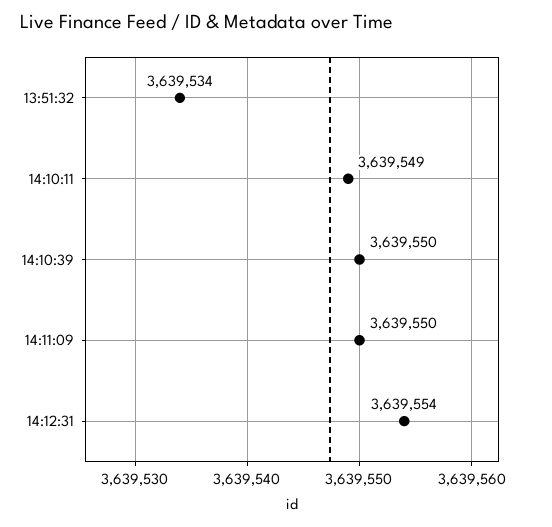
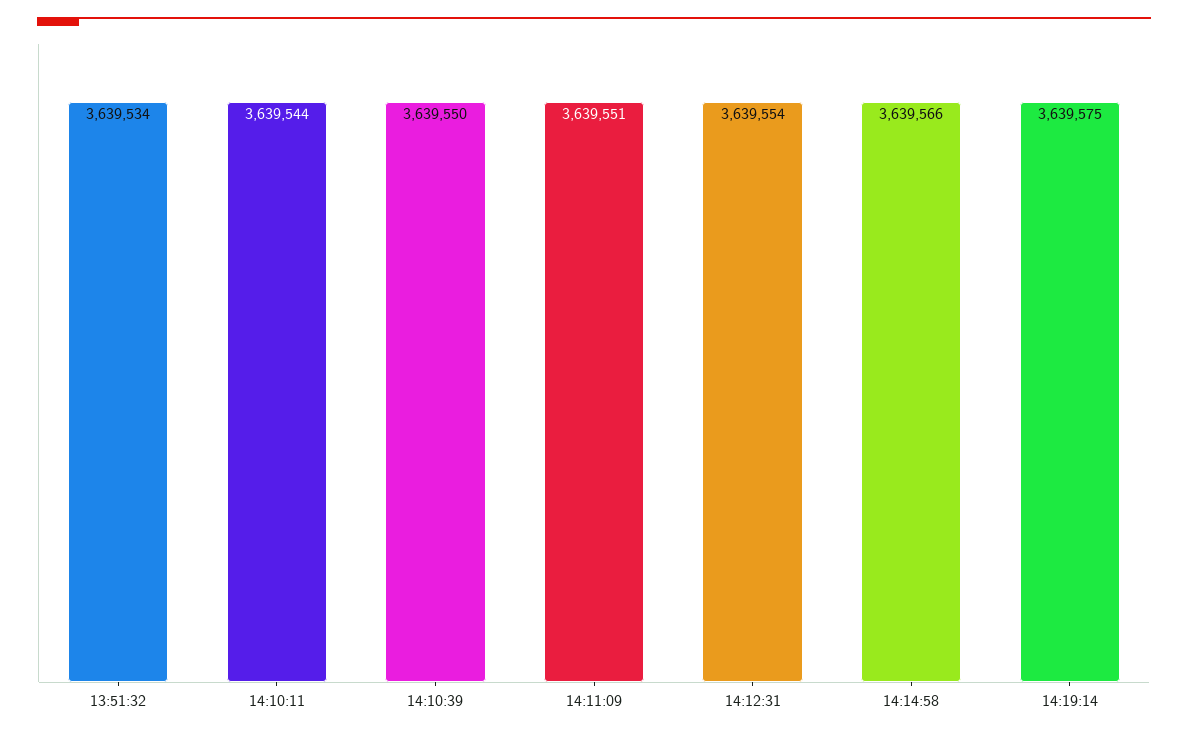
14:10:11: 3639549 -> 3639544
14:11:09: 3639550 -> 3639551
14:14:58: none -> 3639566
14:19:14: none -> 3639575

